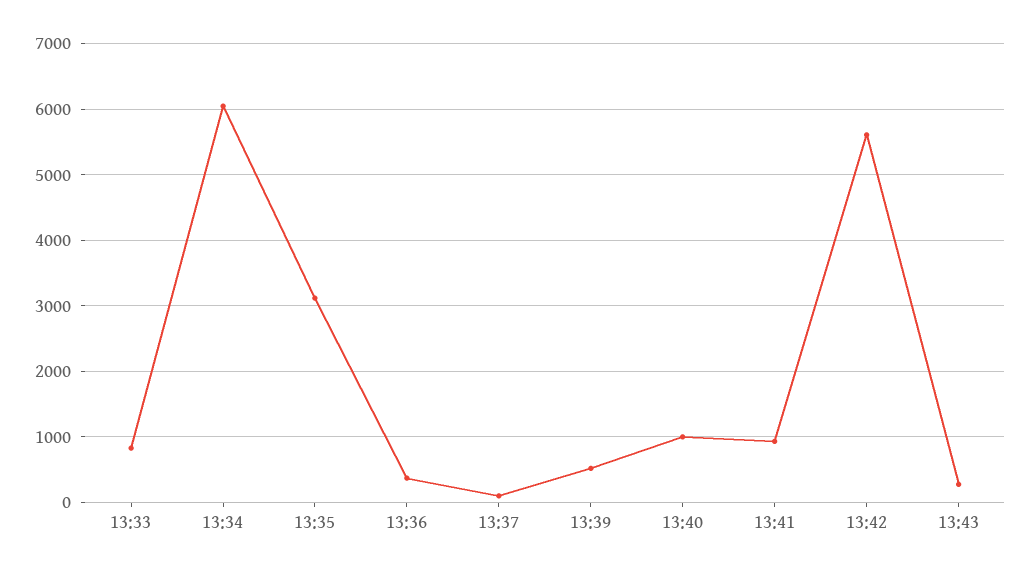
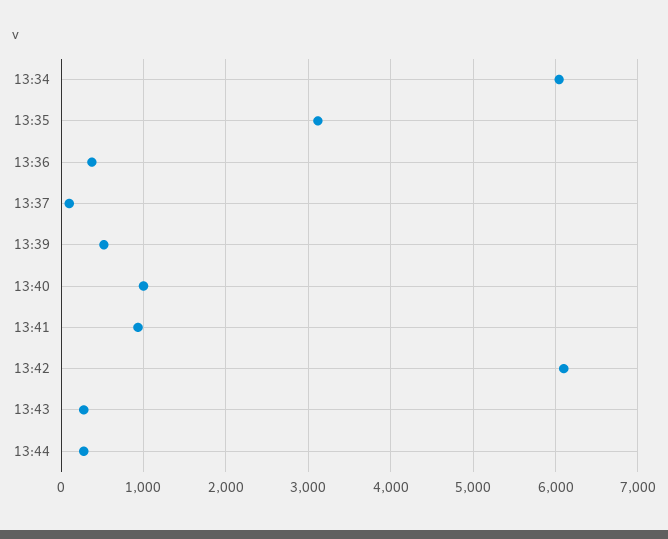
13:33: 800 -> none
13:42: 5600 -> 6100
13:44: none -> 300

